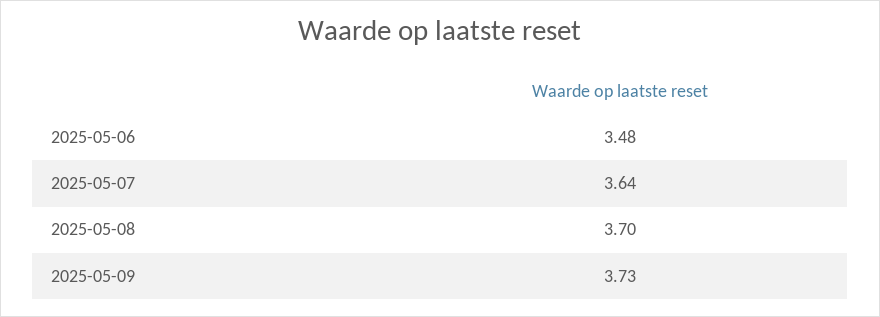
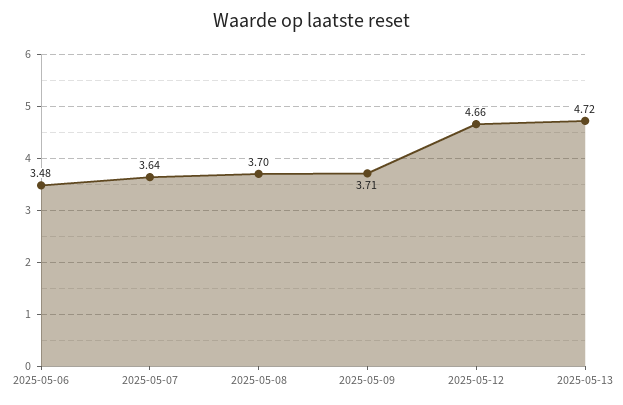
2025-05-09: 3.73 -> 3.71
2025-05-12: none -> 4.66
2025-05-13: none -> 4.72

